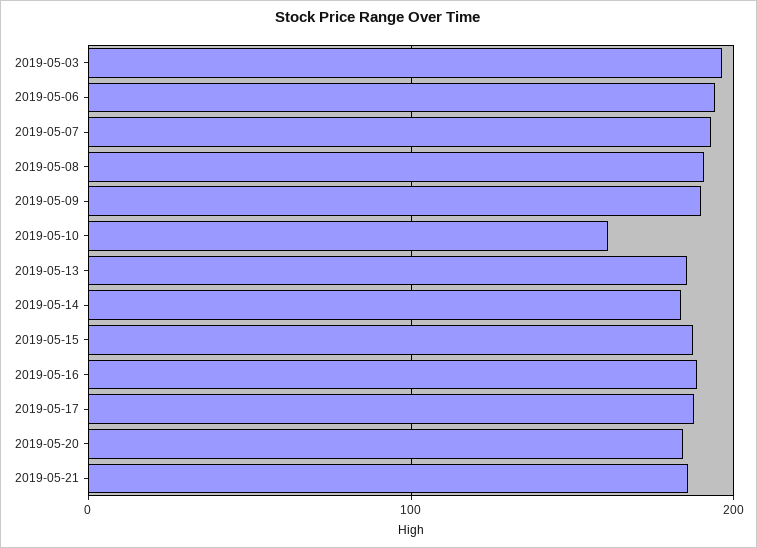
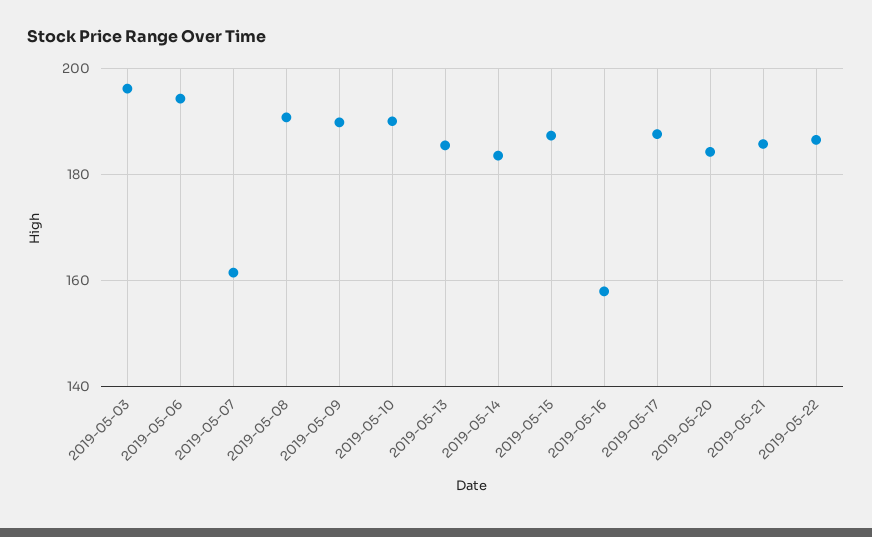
2019-05-07: 190 -> 162
2019-05-10: 160 -> 190
2019-05-16: 190 -> 158
2019-05-22: none -> 186

